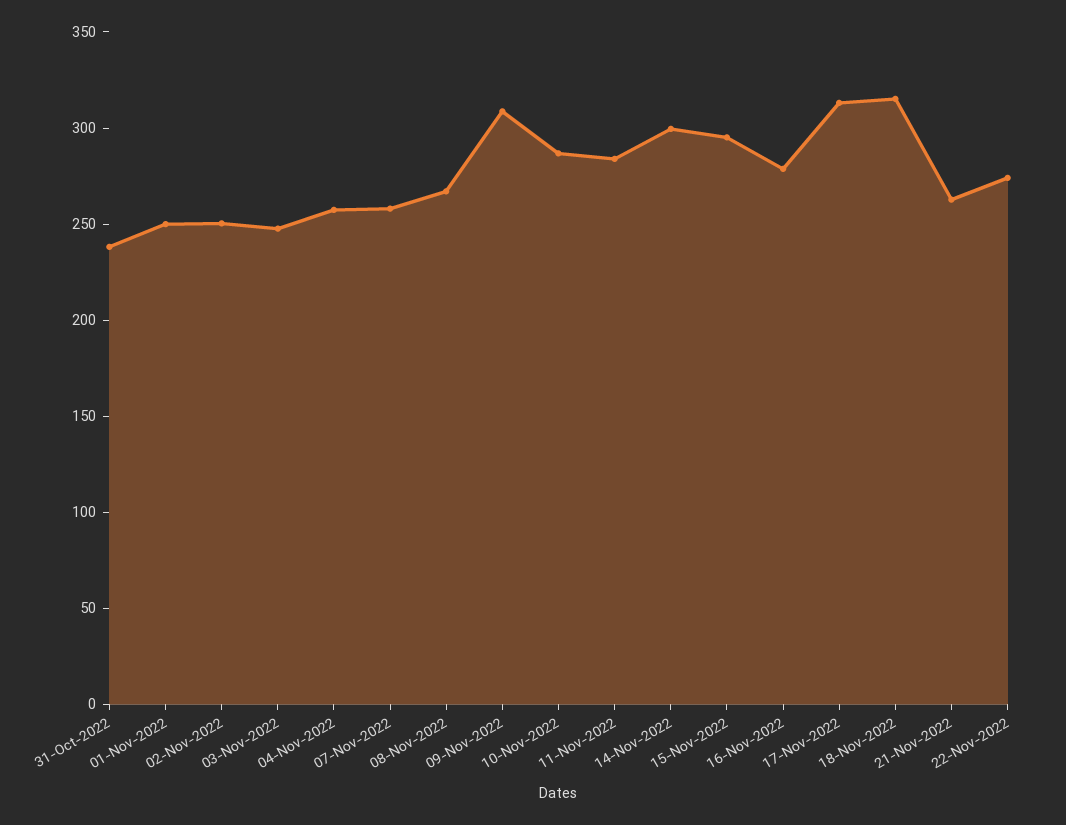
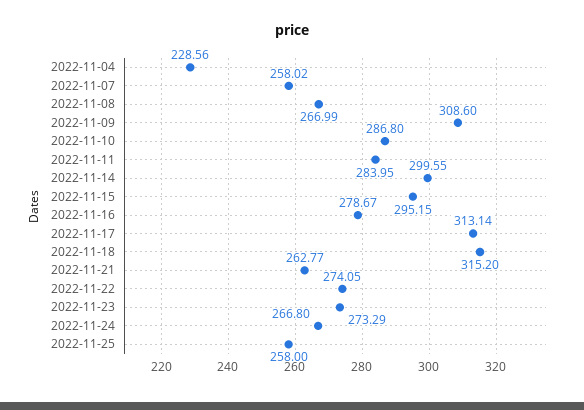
31-Oct-2022: 240 -> none
01-Nov-2022: 250 -> none
02-Nov-2022: 250 -> none
03-Nov-2022: 250 -> none
04-Nov-2022: 260 -> 228.56
2022-11-23: none -> 273.29
2022-11-24: none -> 266.8
2022-11-25: none -> 258

